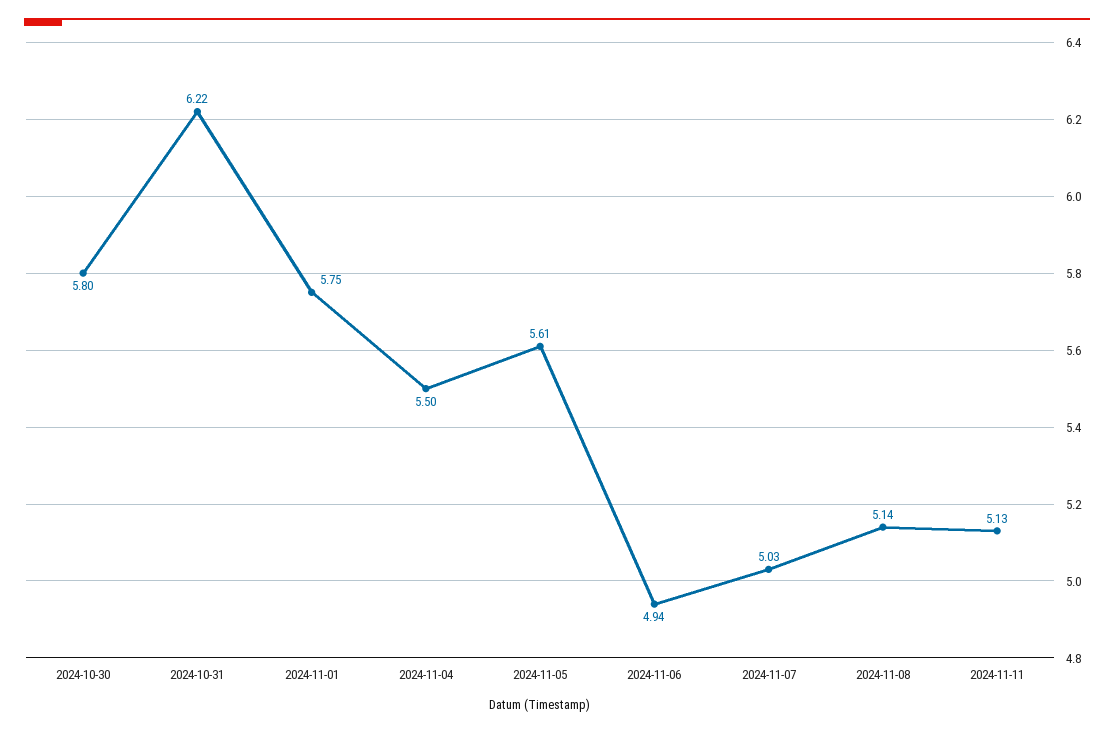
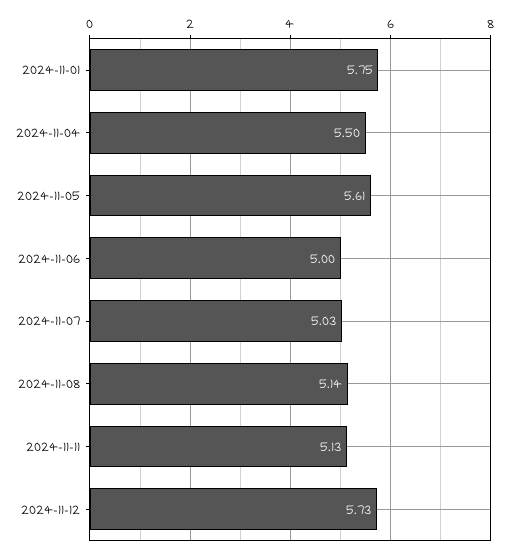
2024-10-30: 5.8 -> none
2024-10-31: 6.22 -> none
2024-11-06: 4.94 -> 5
2024-11-12: none -> 5.73

